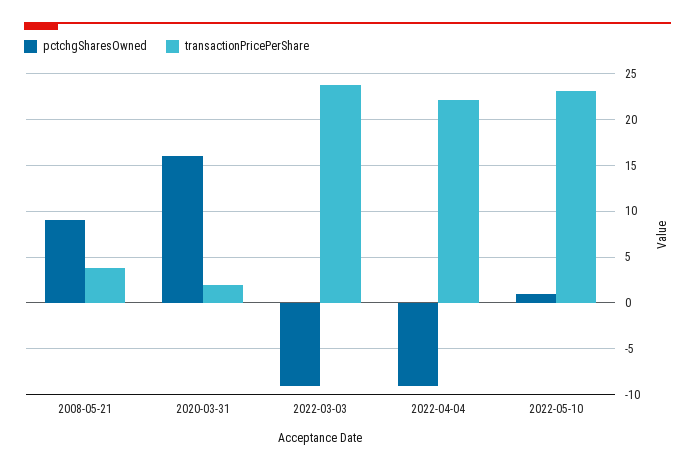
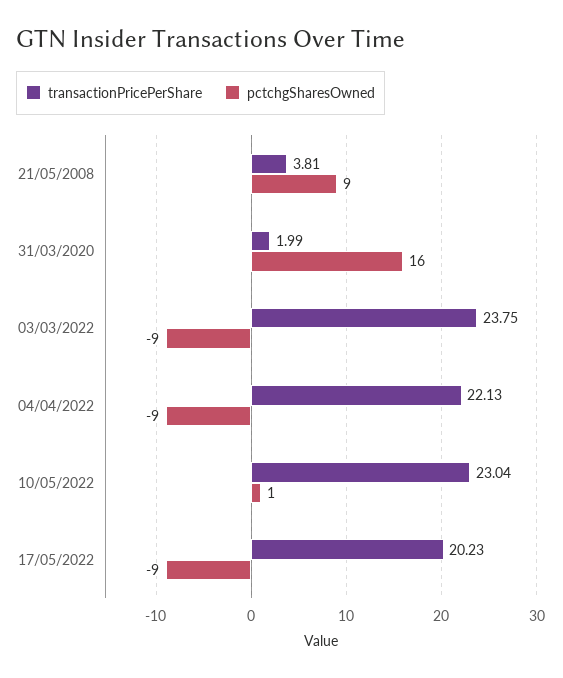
transactionPricePerShare, 17/05/2022: none -> 20.23
pctchgSharesOwned, 17/05/2022: none -> -9

